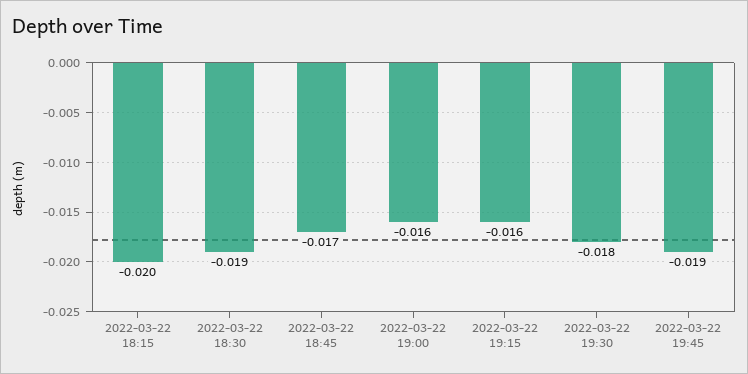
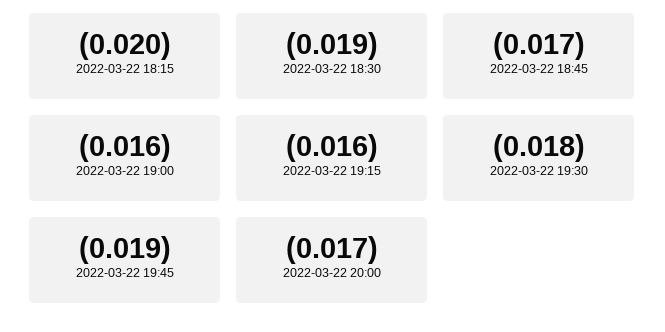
2022-03-22 20:00: none -> -0.017

